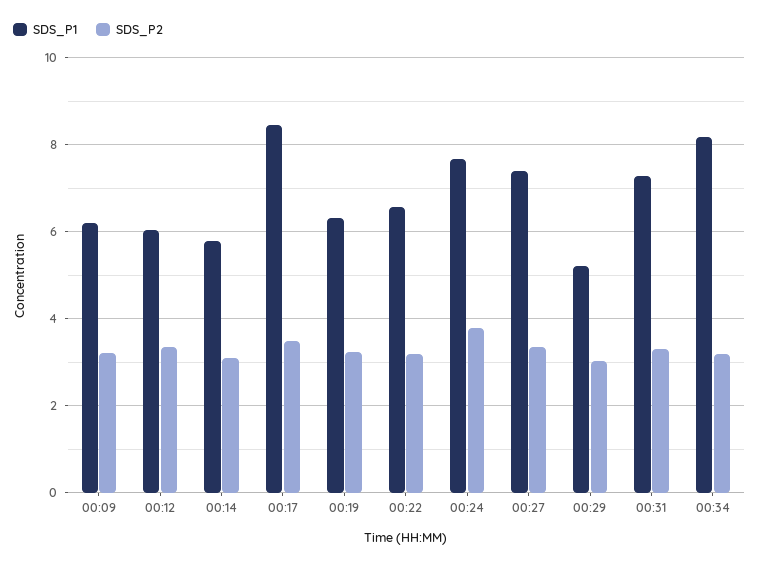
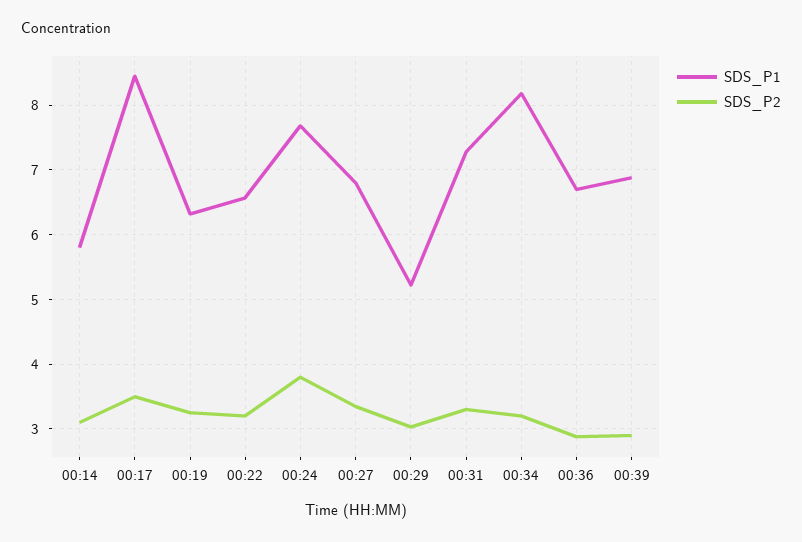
SDS_P1, 00:09: 6.2 -> none
SDS_P2, 00:09: 3.2 -> none
SDS_P1, 00:12: 6 -> none
SDS_P2, 00:12: 3.4 -> none
SDS_P1, 00:27: 7.4 -> 6.8
SDS_P1, 00:36: none -> 6.7
SDS_P2, 00:36: none -> 2.9
SDS_P1, 00:39: none -> 6.9
SDS_P2, 00:39: none -> 2.9

